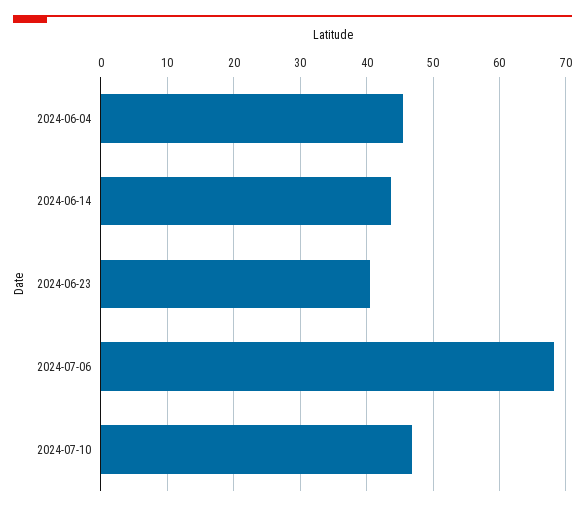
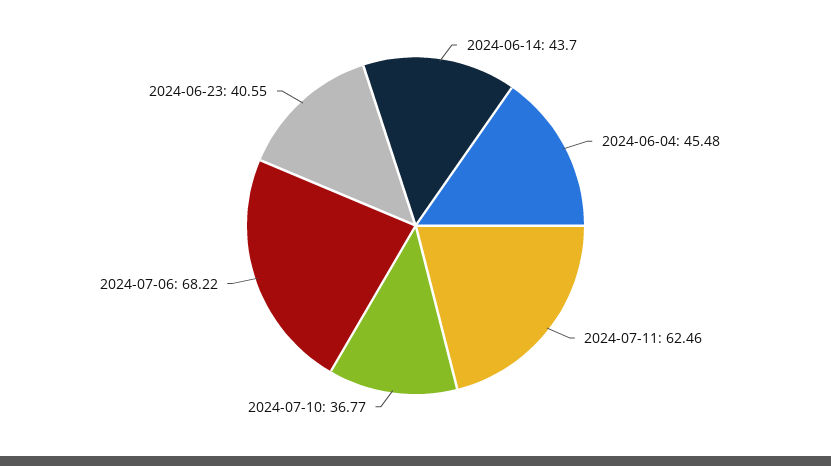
2024-07-10: 47 -> 36.77
2024-07-11: none -> 62.46

